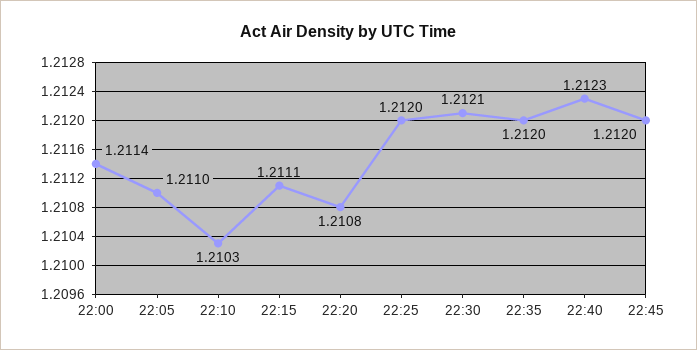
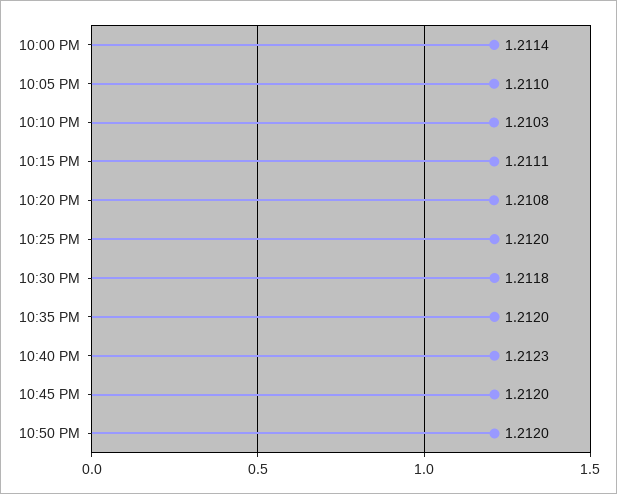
22:30: 1.2121 -> 1.2118
10:50 PM: none -> 1.212

